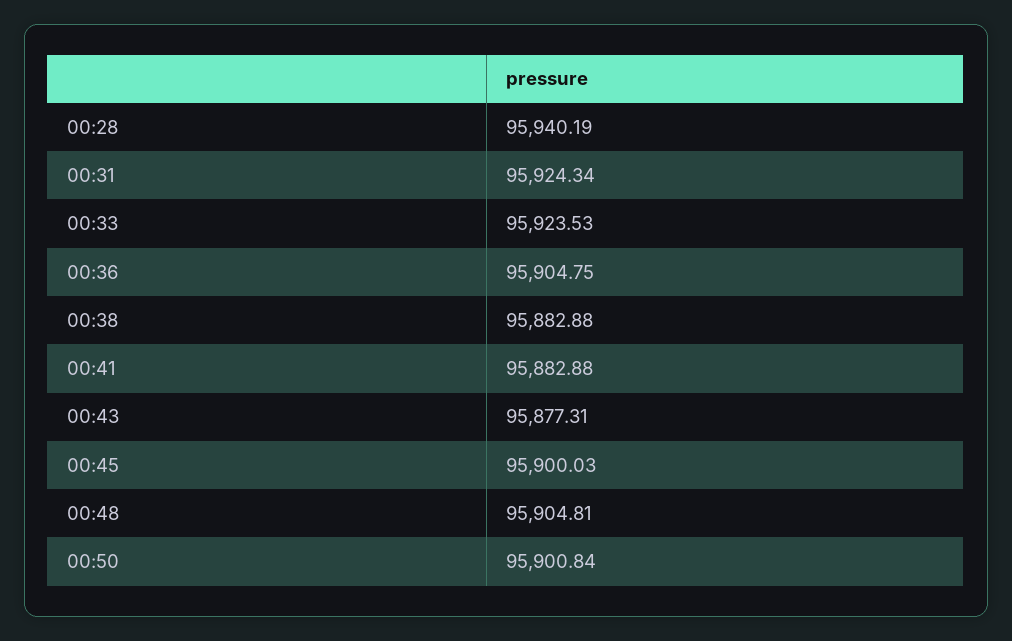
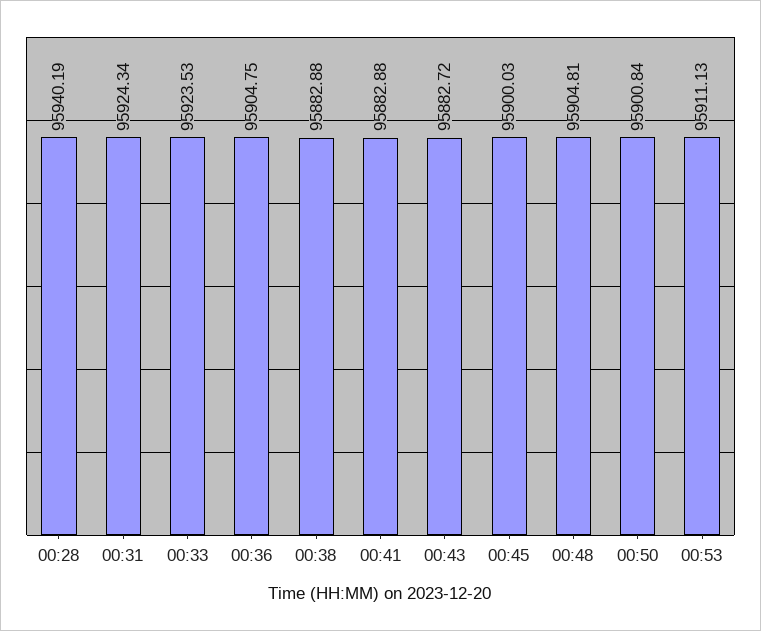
00:43: 95877.31 -> 95882.72
00:53: none -> 95911.13

